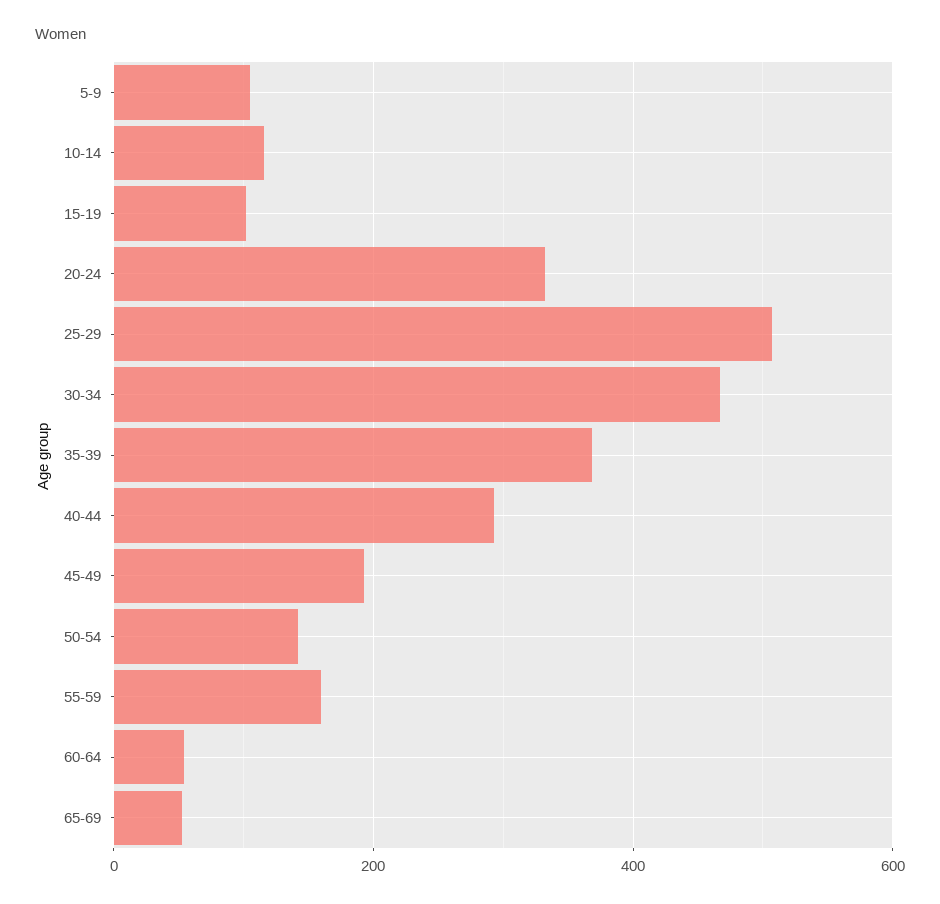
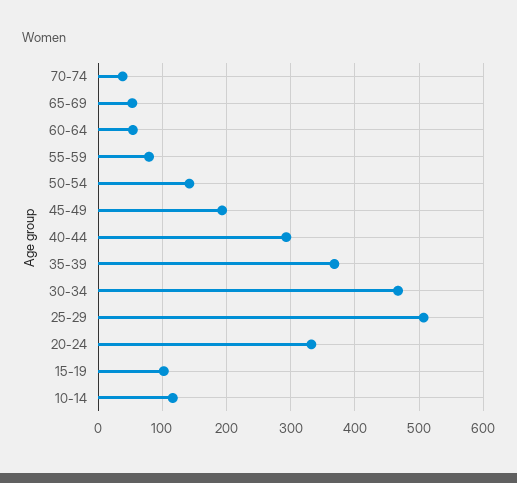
5-9: 100 -> none
55-59: 160 -> 80
70-74: none -> 40

